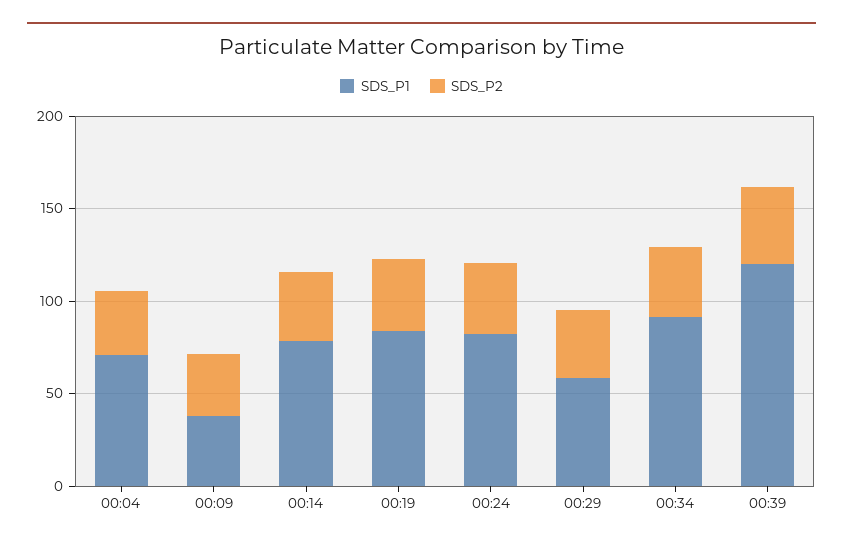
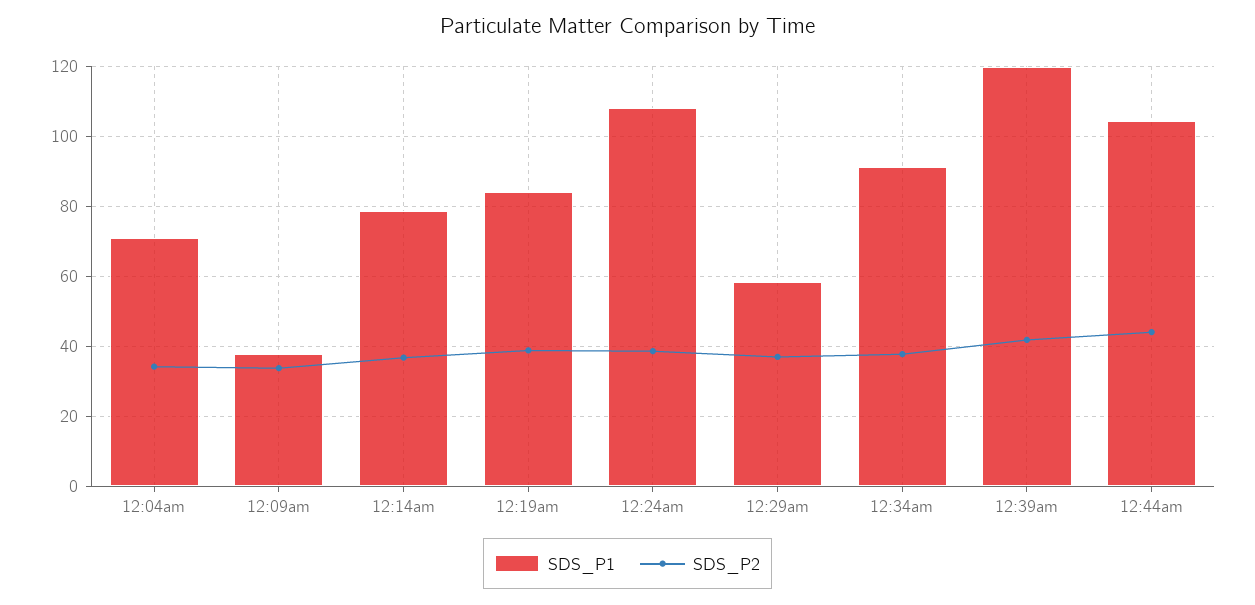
SDS_P1, 00:24: 80 -> 108
SDS_P1, 12:44am: none -> 104
SDS_P2, 12:44am: none -> 44

